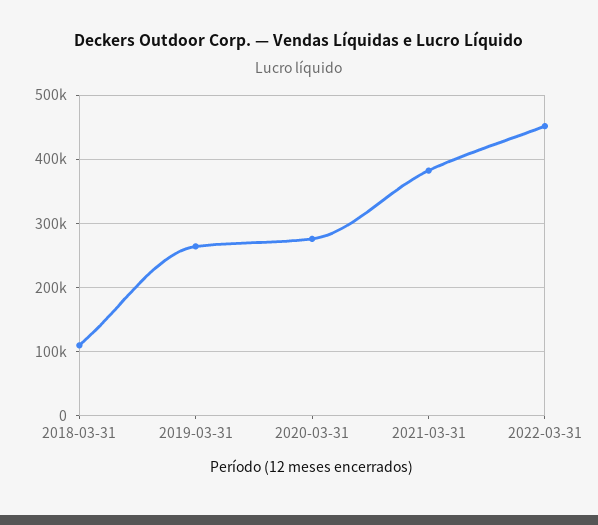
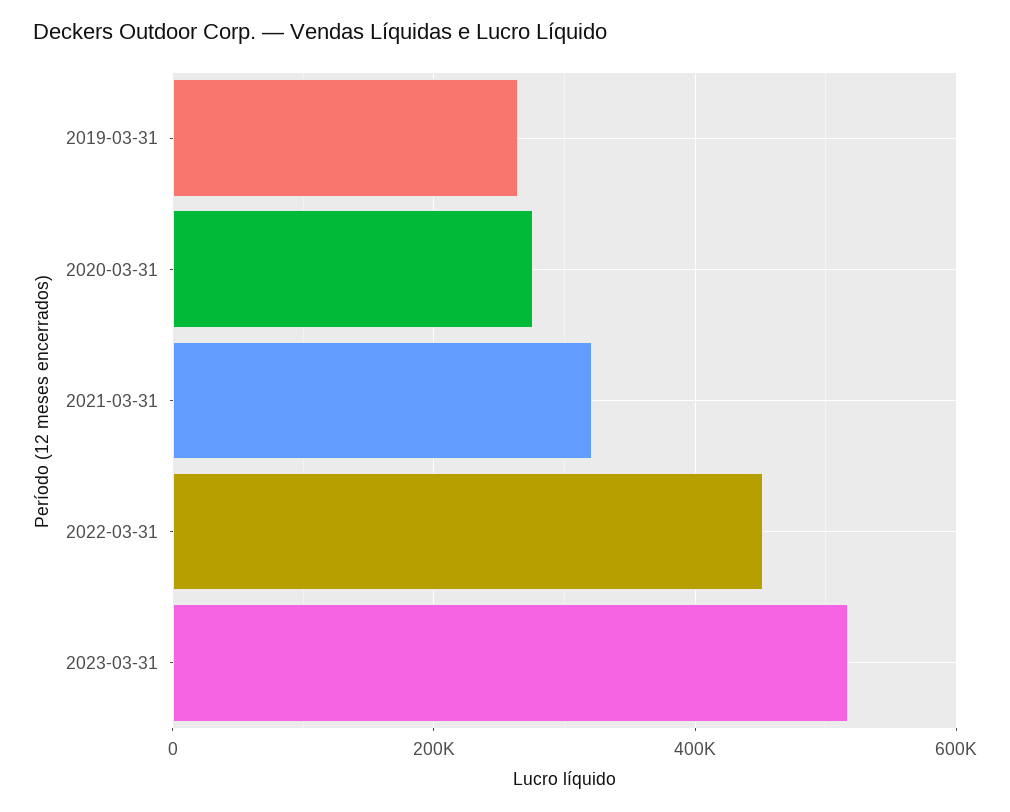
2018-03-31: 110000 -> none
2021-03-31: 380000 -> 320000
2023-03-31: none -> 520000

